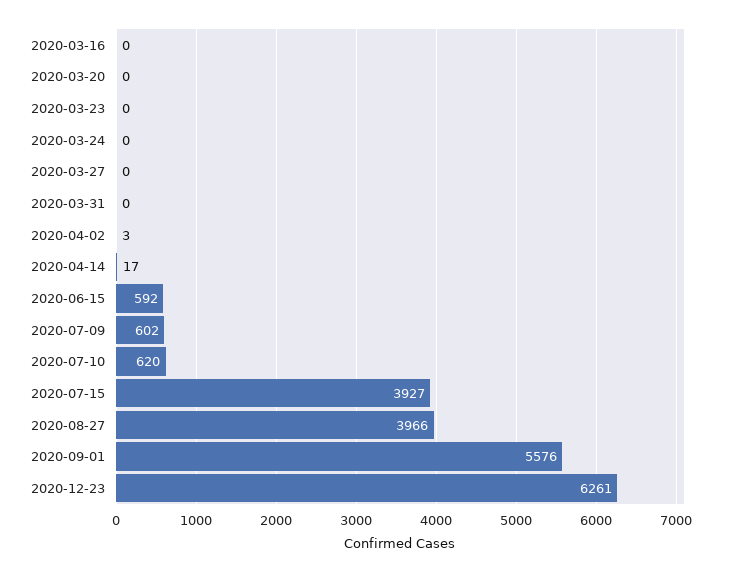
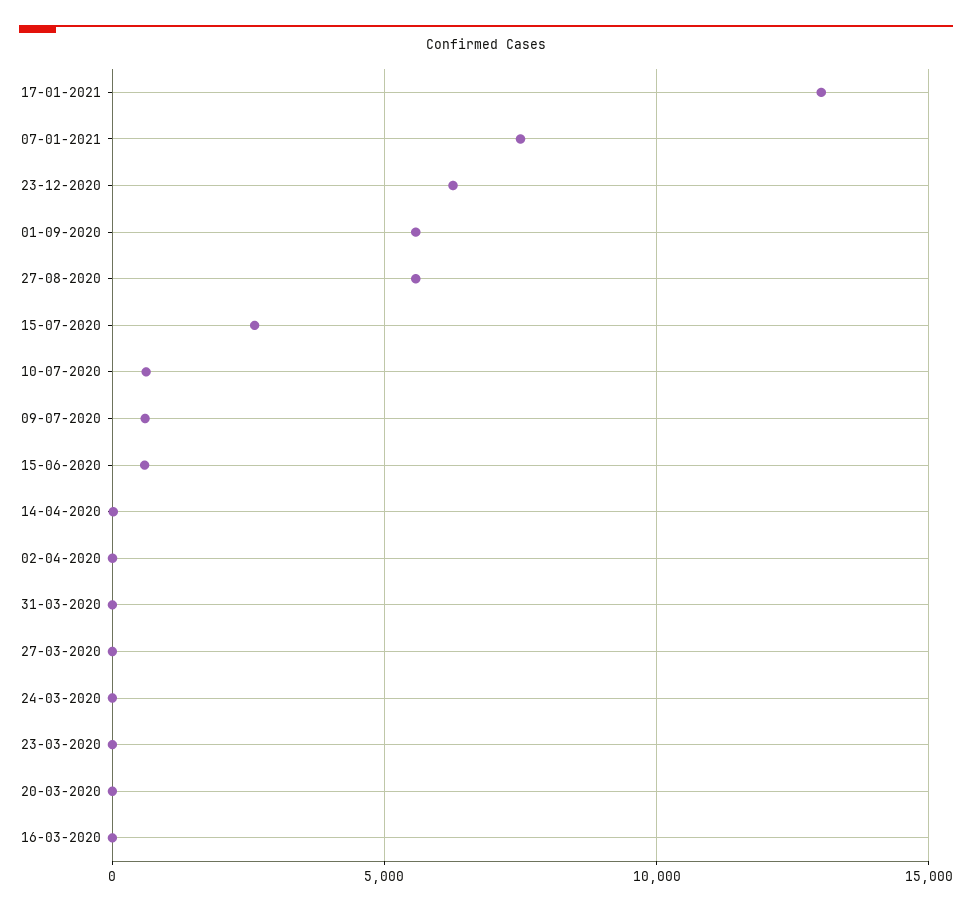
2020-07-15: 3927 -> 2500
2020-08-27: 3966 -> 5500
17-01-2021: none -> 13000
07-01-2021: none -> 7500

